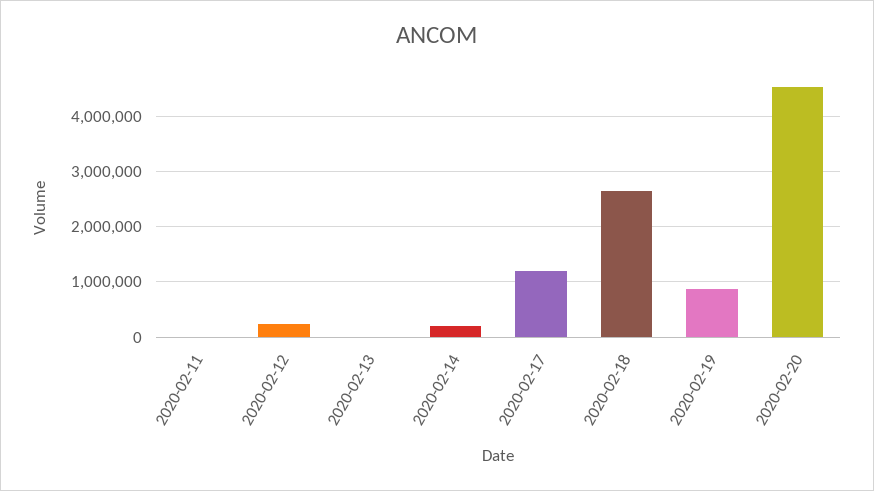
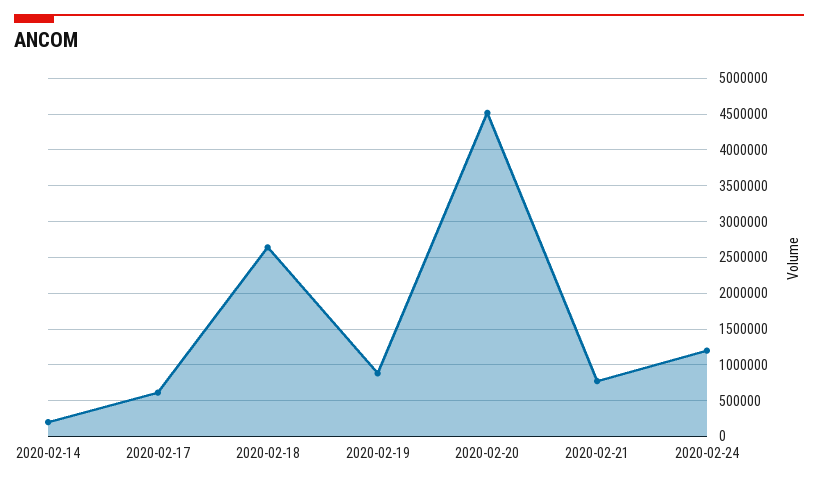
2020-02-11: 0 -> none
2020-02-12: 200000 -> none
2020-02-13: 0 -> none
2020-02-17: 1200000 -> 600000
2020-02-21: none -> 800000
2020-02-24: none -> 1200000

